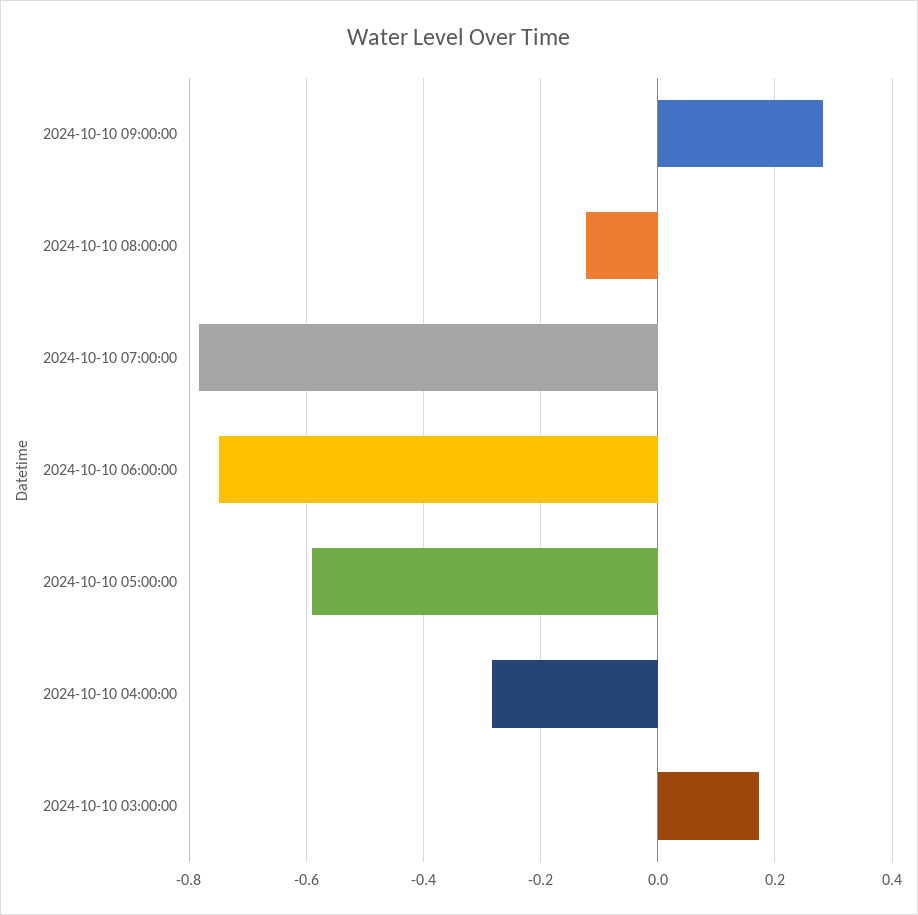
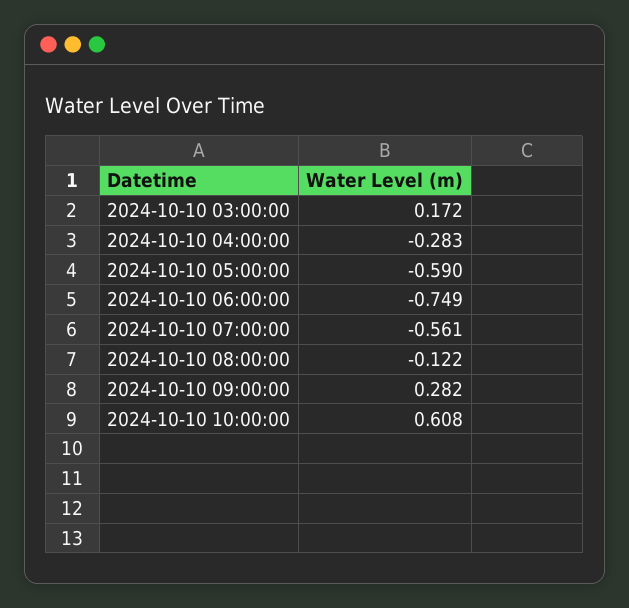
2024-10-10 07:00:00: -0.78 -> -0.561
2024-10-10 10:00:00: none -> 0.608

